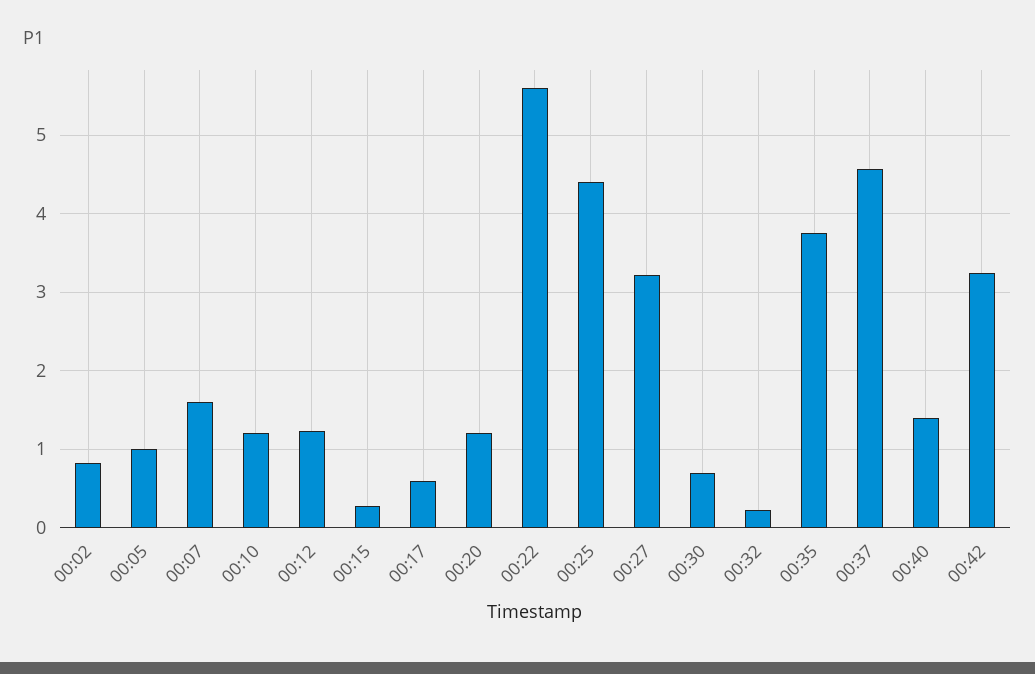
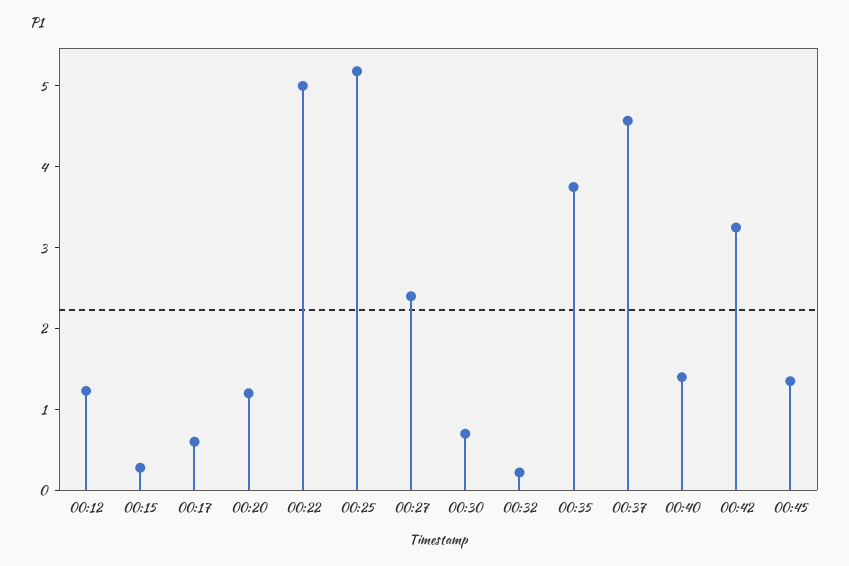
00:02: 0.8 -> none
00:05: 1 -> none
00:07: 1.6 -> none
00:10: 1.2 -> none
00:22: 5.6 -> 5
00:25: 4.4 -> 5.2
00:27: 3.2 -> 2.4
00:45: none -> 1.4

